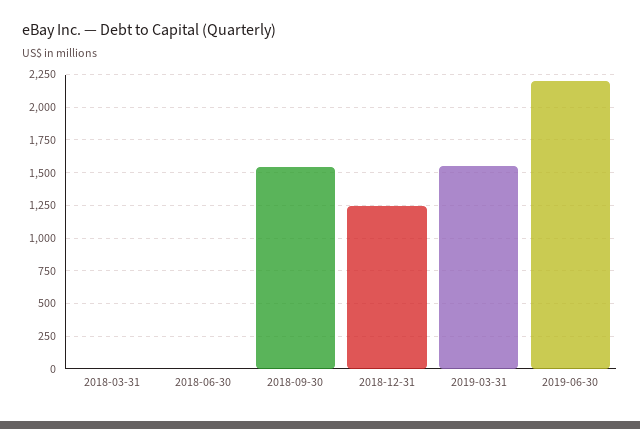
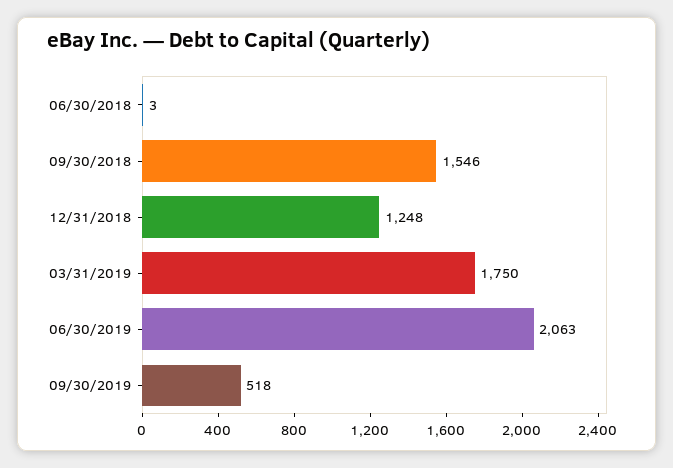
2018-03-31: 0 -> none
2019-03-31: 1550 -> 1750
2019-06-30: 2200 -> 2063
09/30/2019: none -> 518

